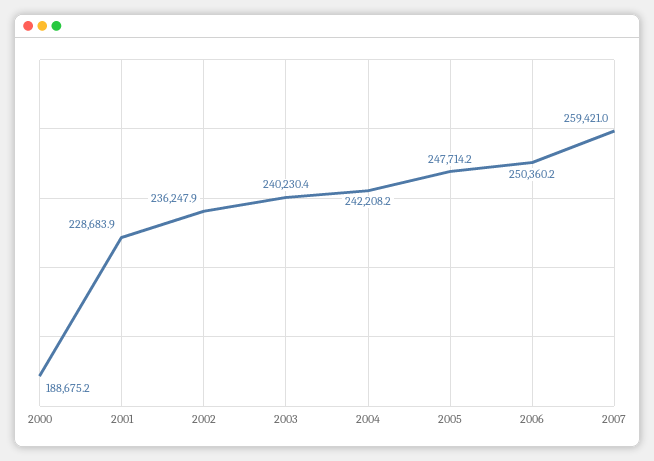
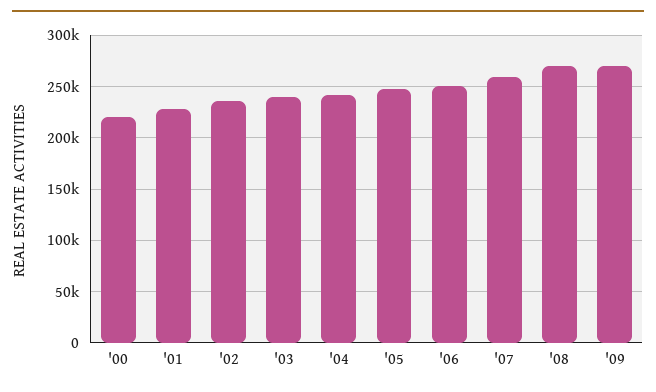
2000: 188675.2 -> 220000
'08: none -> 270000
'09: none -> 270000

